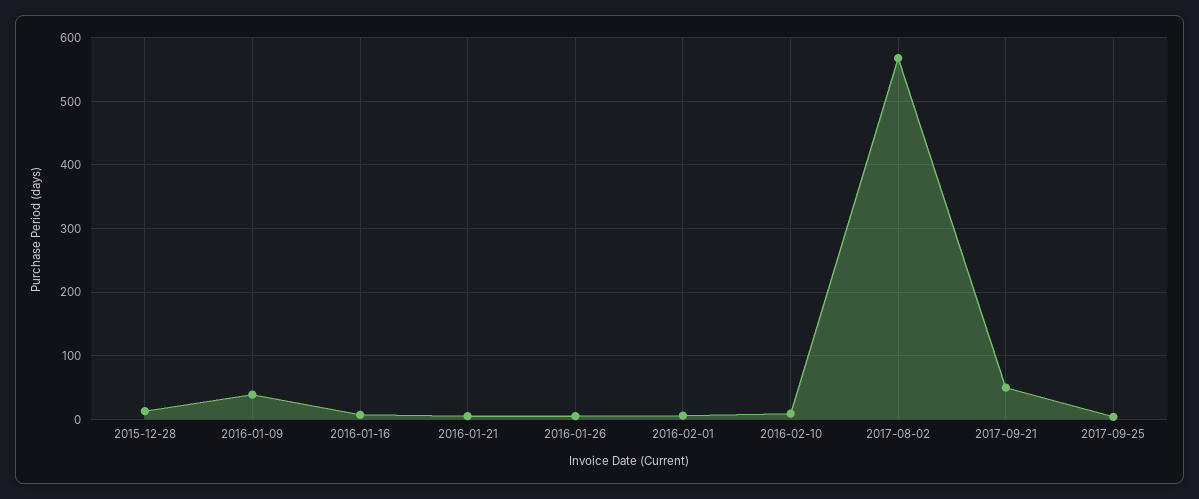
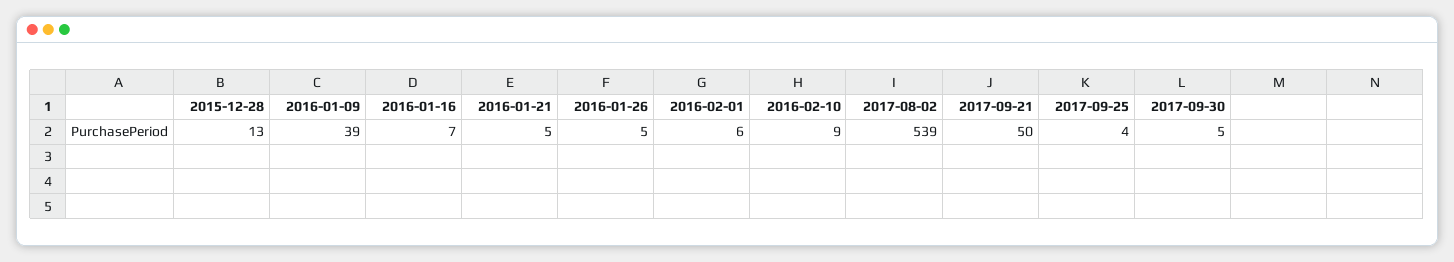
2017-08-02: 570 -> 539
2017-09-30: none -> 5

